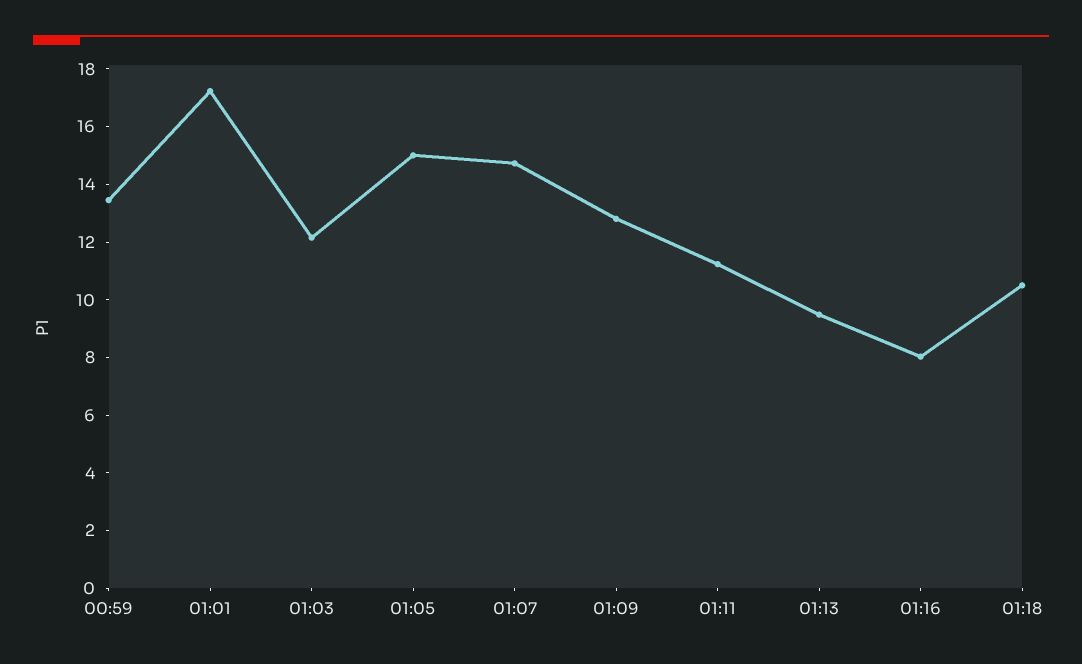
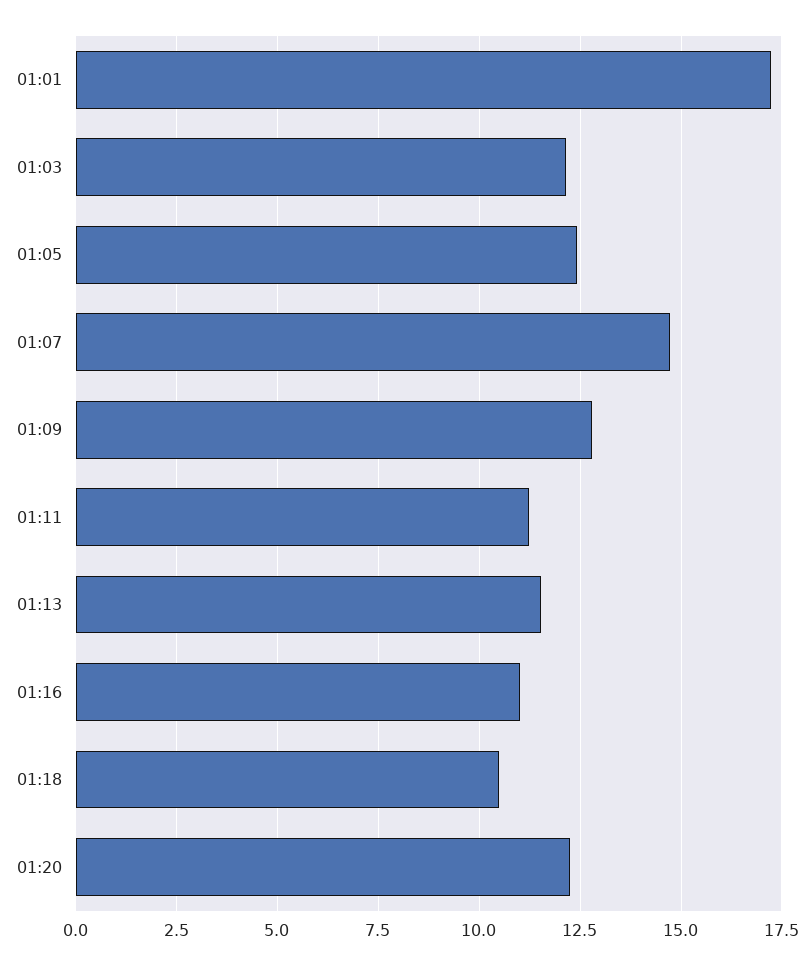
00:59: 13.5 -> none
01:05: 15 -> 12.5
01:13: 9.5 -> 11.5
01:16: 8 -> 11
01:20: none -> 12.25

